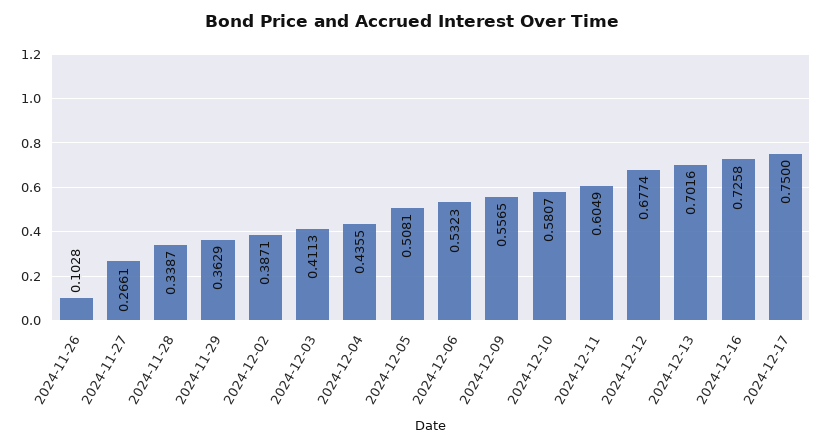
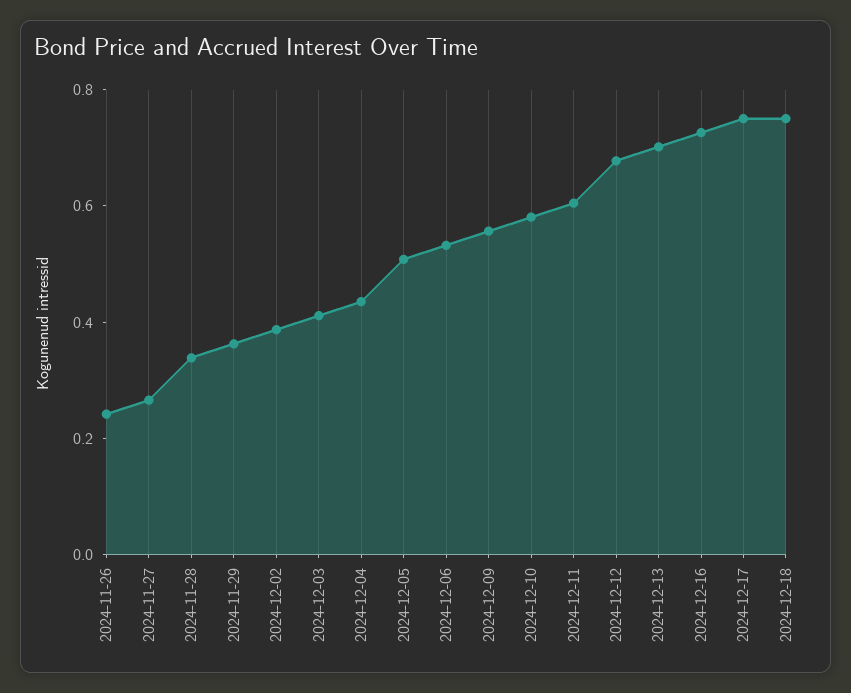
2024-11-26: 0.1028 -> 0.25
2024-12-18: none -> 0.75

